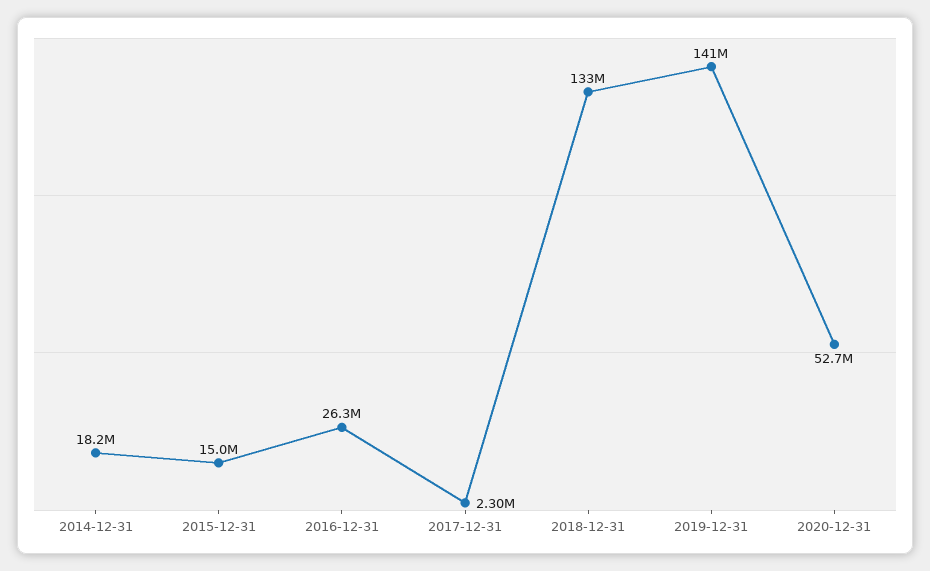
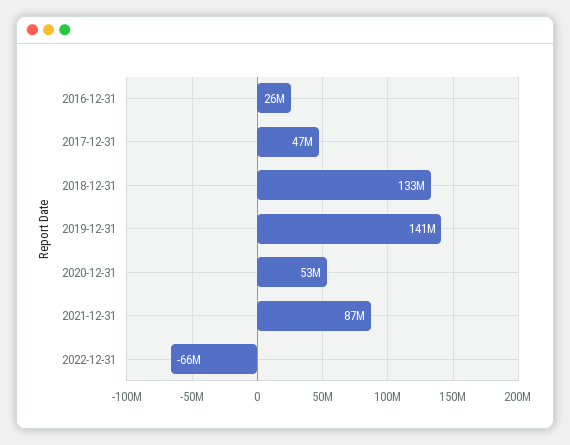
2014-12-31: 18200000 -> none
2015-12-31: 15000000 -> none
2017-12-31: 2300000 -> 47000000
2021-12-31: none -> 87000000
2022-12-31: none -> -66000000

